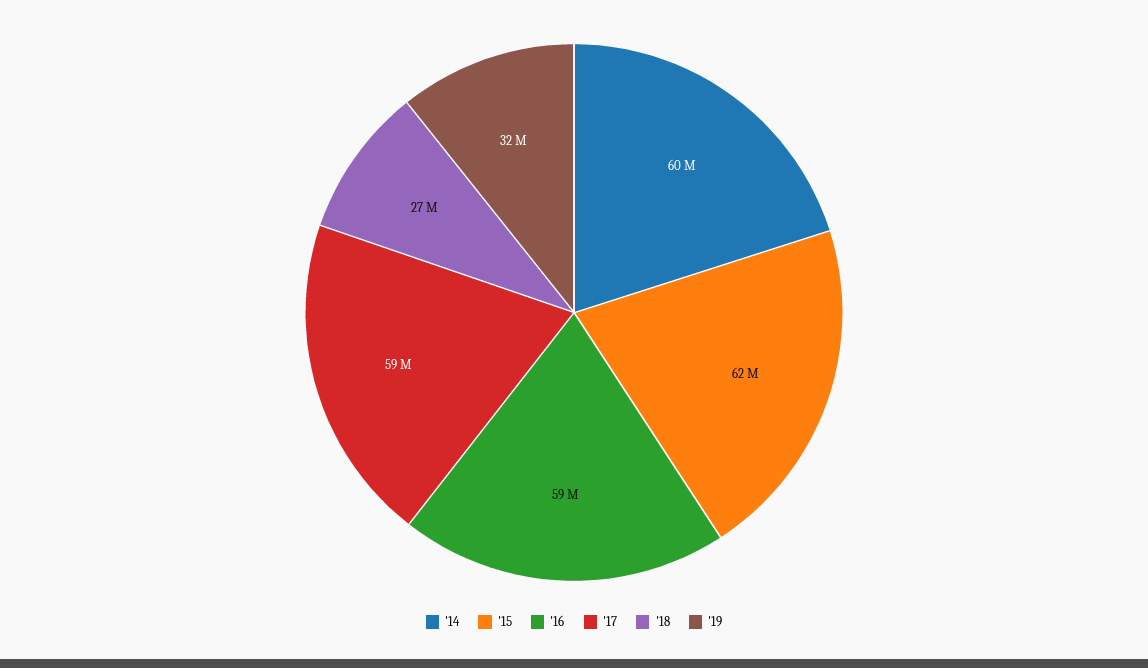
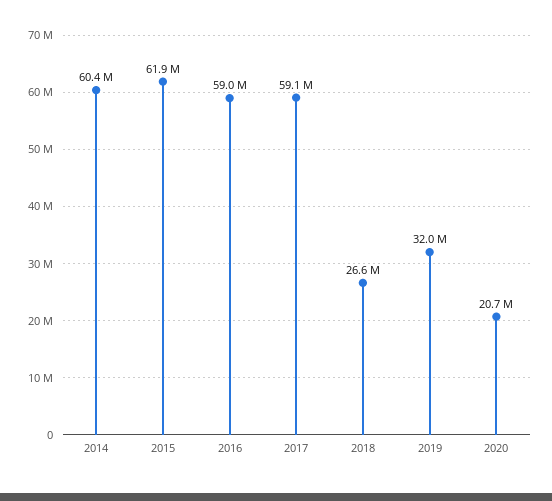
2020: none -> 20700000

